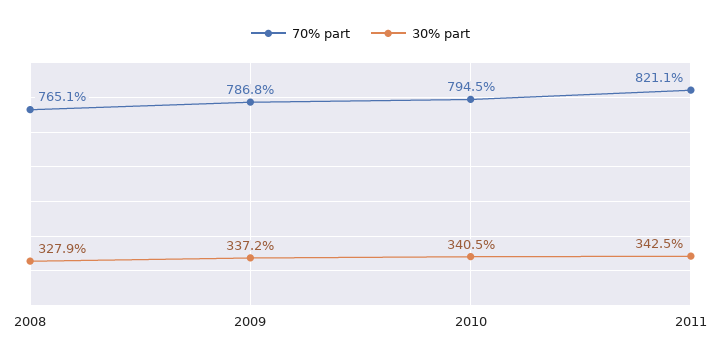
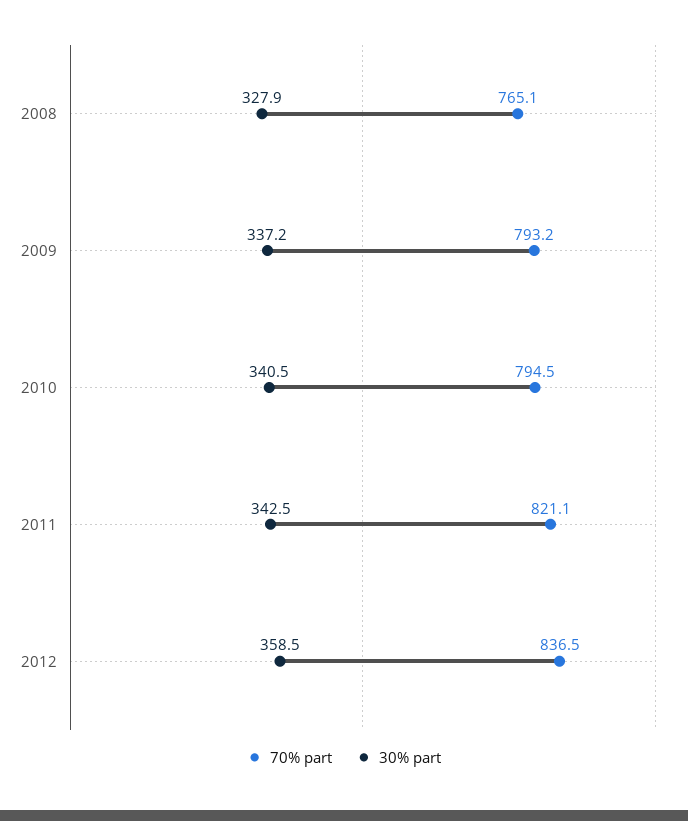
70% part, 2009: 786.8 -> 793.2
70% part, 2012: none -> 836.5
30% part, 2012: none -> 358.5

